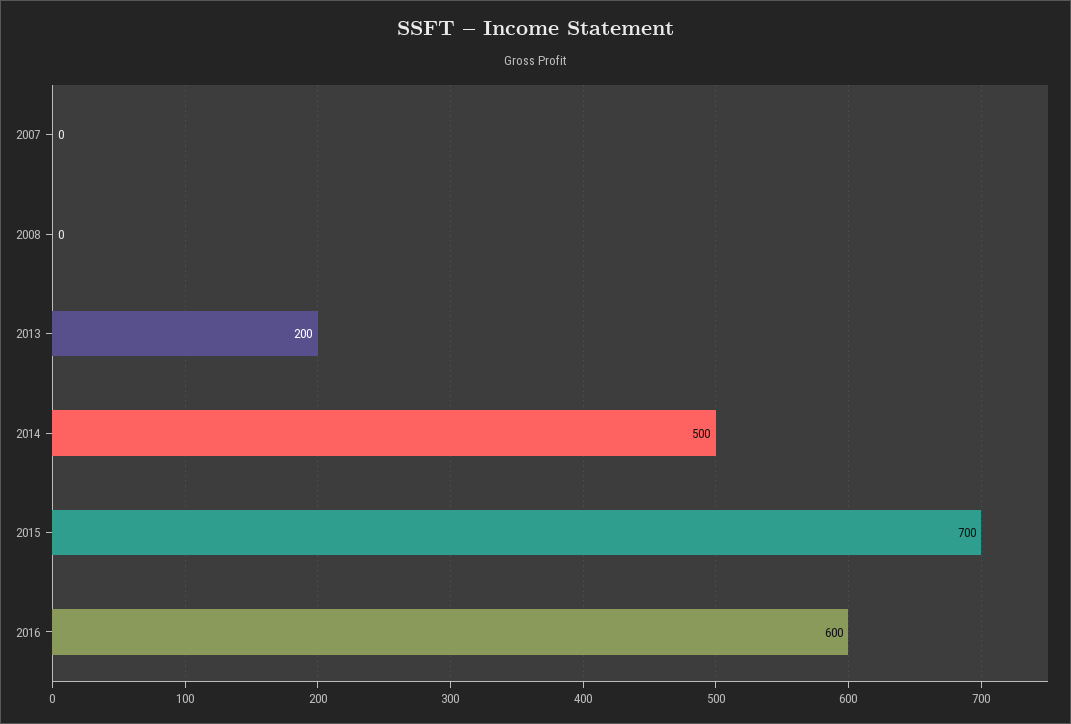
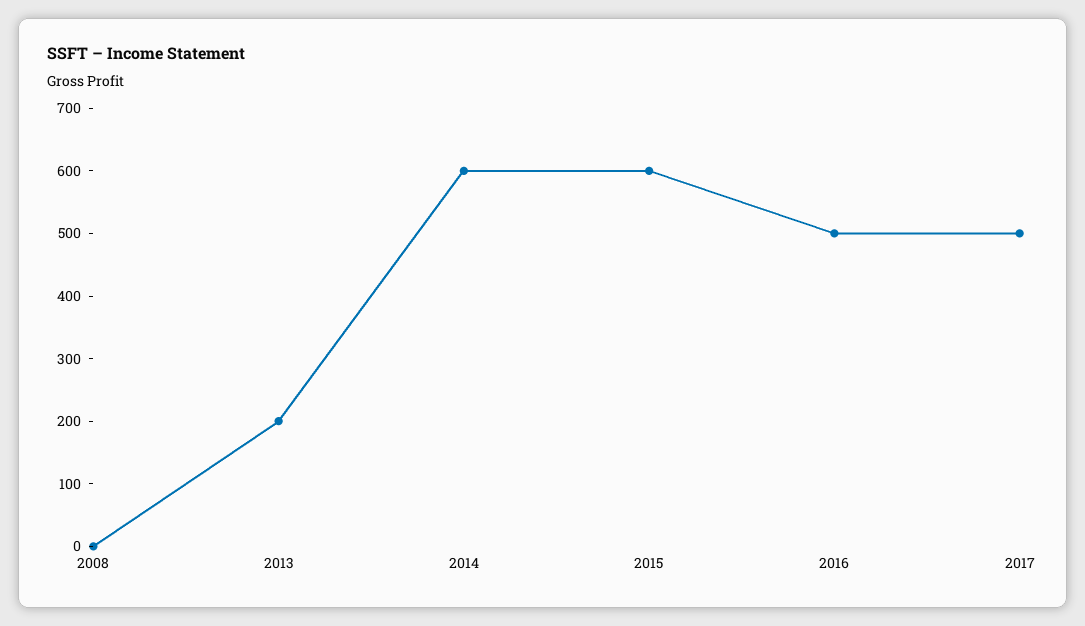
2007: 0 -> none
2014: 500 -> 600
2015: 700 -> 600
2016: 600 -> 500
2017: none -> 500

